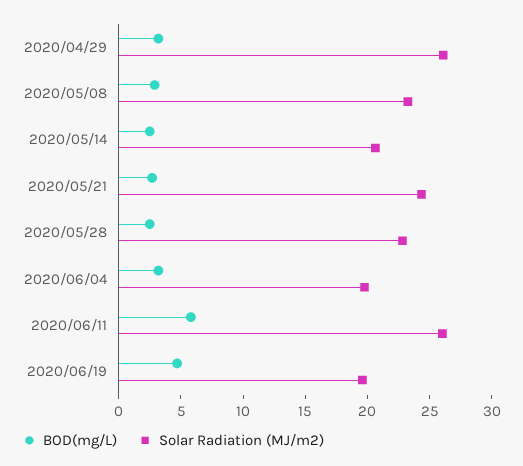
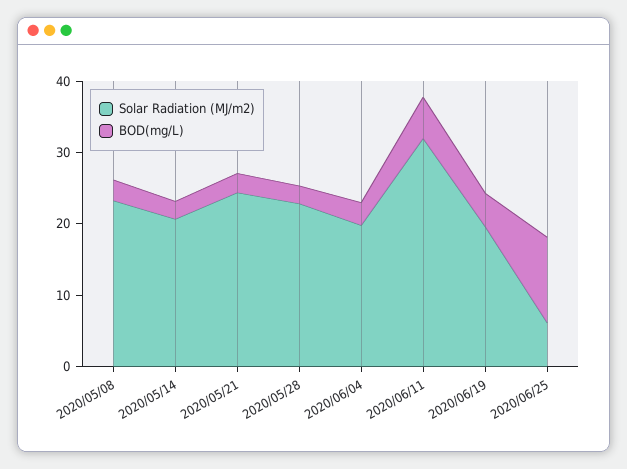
BOD(mg/L), 2020/04/29: 3 -> none
Solar Radiation (MJ/m2), 2020/04/29: 26 -> none
Solar Radiation (MJ/m2), 2020/06/11: 26 -> 32
Solar Radiation (MJ/m2), 2020/06/25: none -> 6
BOD(mg/L), 2020/06/25: none -> 12

